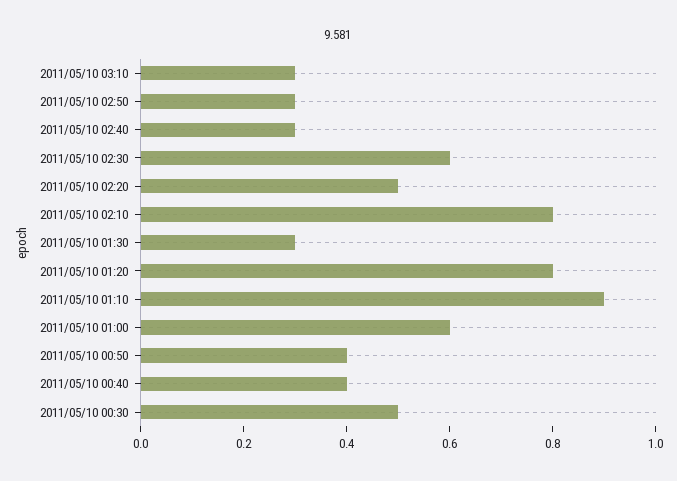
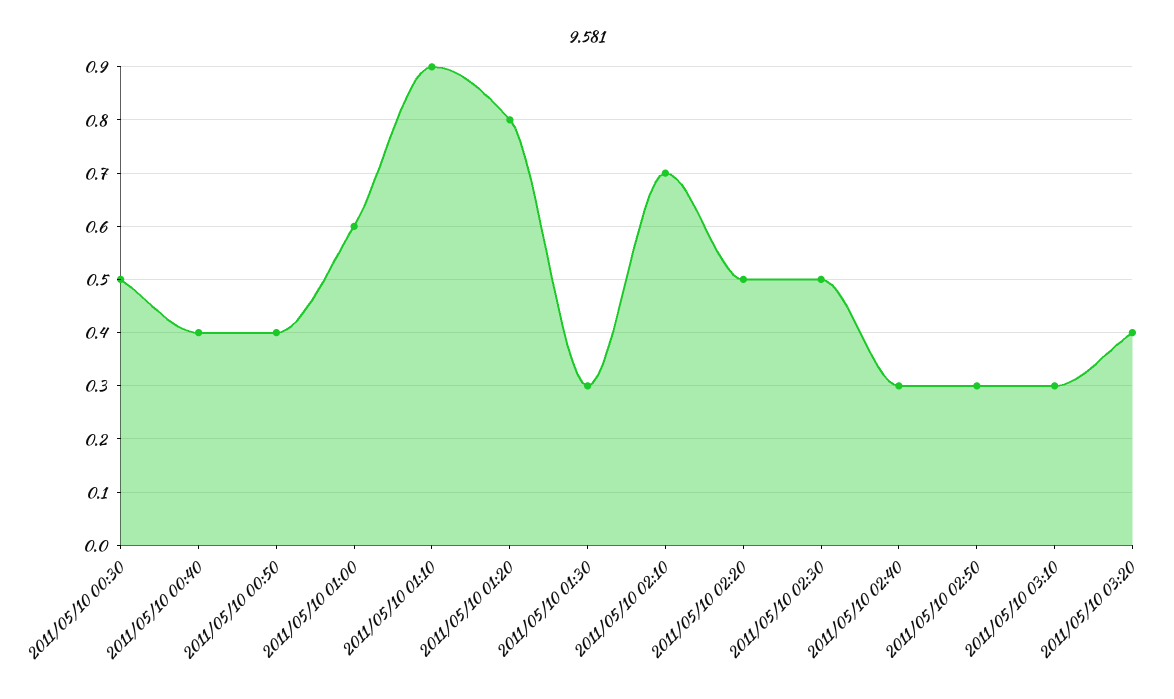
2011/05/10 02:30: 0.6 -> 0.5
2011/05/10 02:10: 0.8 -> 0.7
2011/05/10 03:20: none -> 0.4

